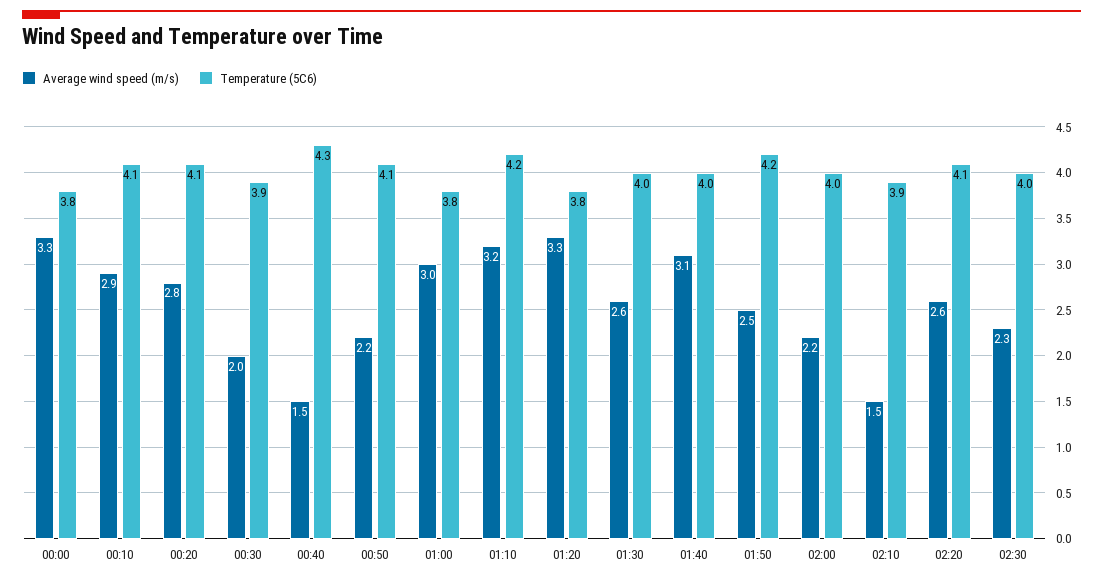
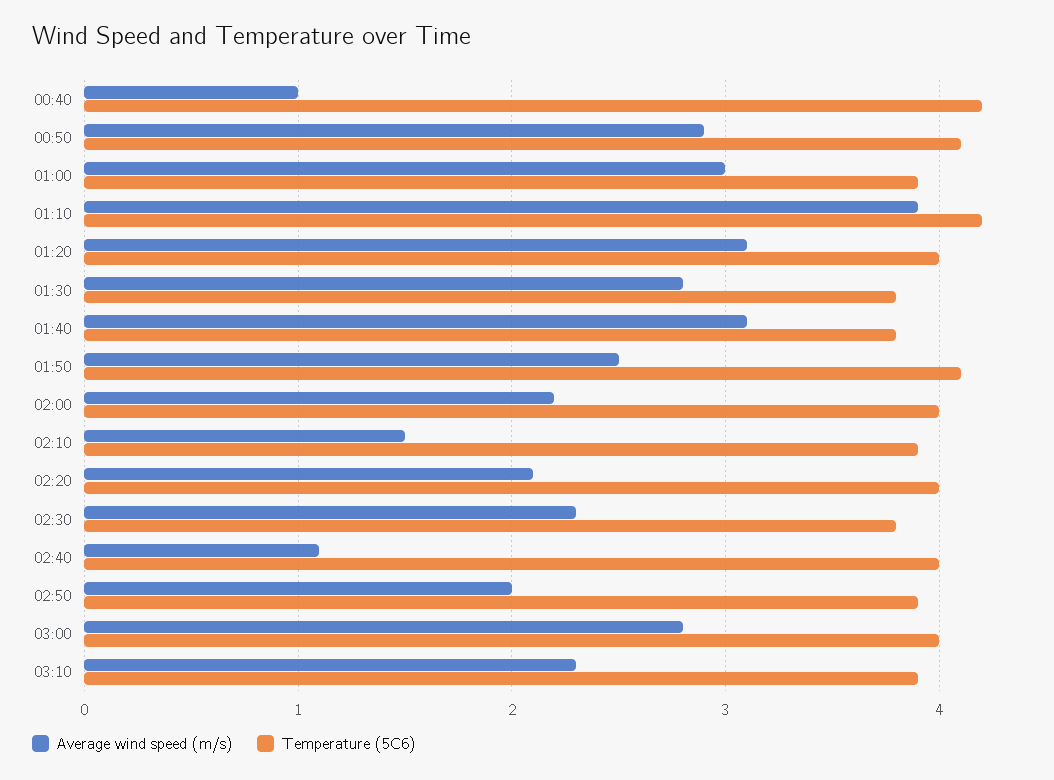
Average wind speed (m/s), 00:00: 3.3 -> none
Temperature (5C6), 00:00: 3.8 -> none
Average wind speed (m/s), 00:10: 2.9 -> none
Temperature (5C6), 00:10: 4.1 -> none
Average wind speed (m/s), 00:20: 2.8 -> none
Temperature (5C6), 00:20: 4.1 -> none
Average wind speed (m/s), 00:30: 2 -> none
Temperature (5C6), 00:30: 3.9 -> none
Average wind speed (m/s), 00:40: 1.5 -> 1
Temperature (5C6), 00:40: 4.3 -> 4.2
Average wind speed (m/s), 00:50: 2.2 -> 2.9
Temperature (5C6), 01:00: 3.8 -> 3.9
Average wind speed (m/s), 01:10: 3.2 -> 3.9
Average wind speed (m/s), 01:20: 3.3 -> 3.1
Temperature (5C6), 01:20: 3.8 -> 4
Average wind speed (m/s), 01:30: 2.6 -> 2.8
Temperature (5C6), 01:30: 4 -> 3.8
Temperature (5C6), 01:40: 4 -> 3.8
Temperature (5C6), 01:50: 4.2 -> 4.1
Average wind speed (m/s), 02:20: 2.6 -> 2.1
Temperature (5C6), 02:20: 4.1 -> 4
Temperature (5C6), 02:30: 4 -> 3.8
Average wind speed (m/s), 02:40: none -> 1.1
Temperature (5C6), 02:40: none -> 4
Average wind speed (m/s), 02:50: none -> 2
Temperature (5C6), 02:50: none -> 3.9
Average wind speed (m/s), 03:00: none -> 2.8
Temperature (5C6), 03:00: none -> 4
Average wind speed (m/s), 03:10: none -> 2.3
Temperature (5C6), 03:10: none -> 3.9

